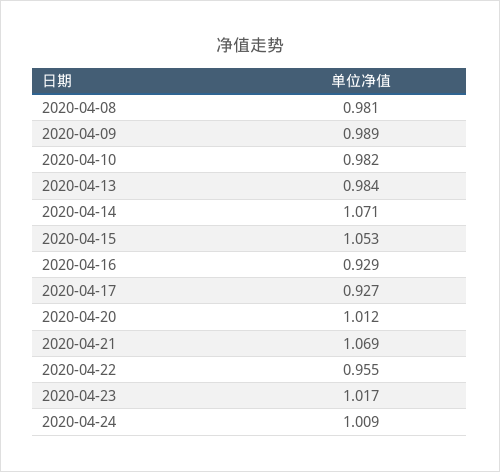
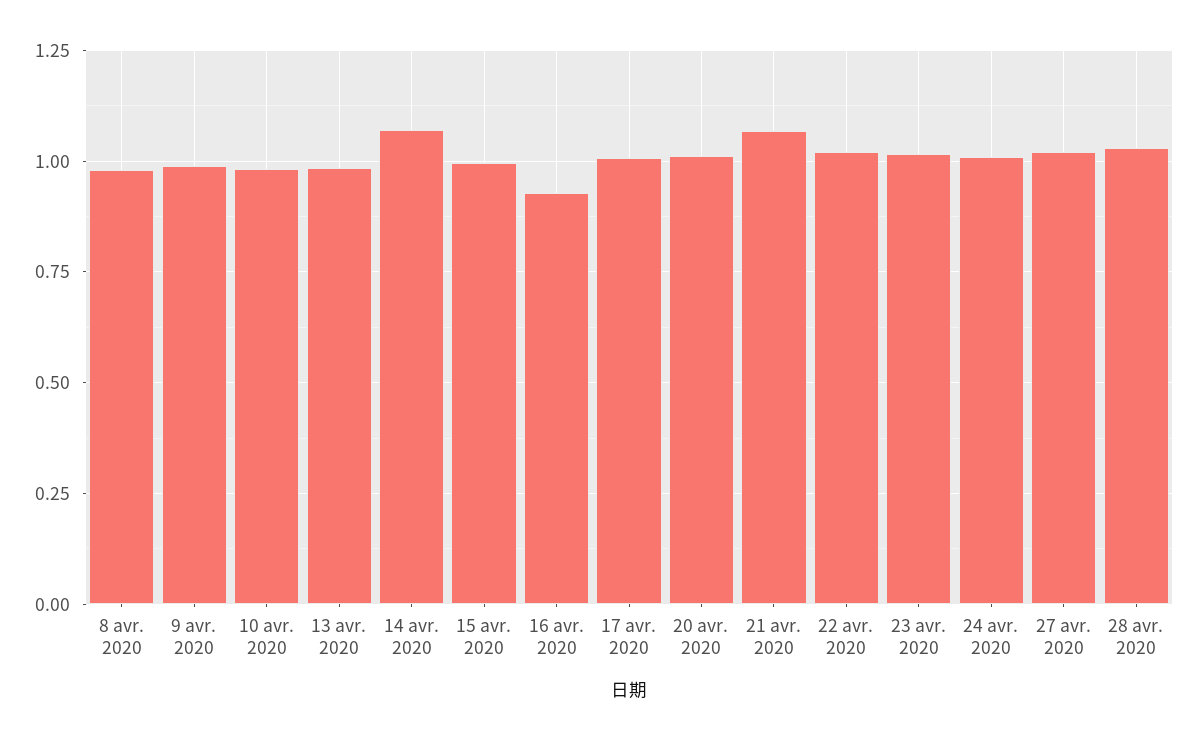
2020-04-15: 1.053 -> 1
2020-04-17: 0.927 -> 1
2020-04-22: 0.955 -> 1.025
27 avr. 2020: none -> 1.025
28 avr. 2020: none -> 1.025

